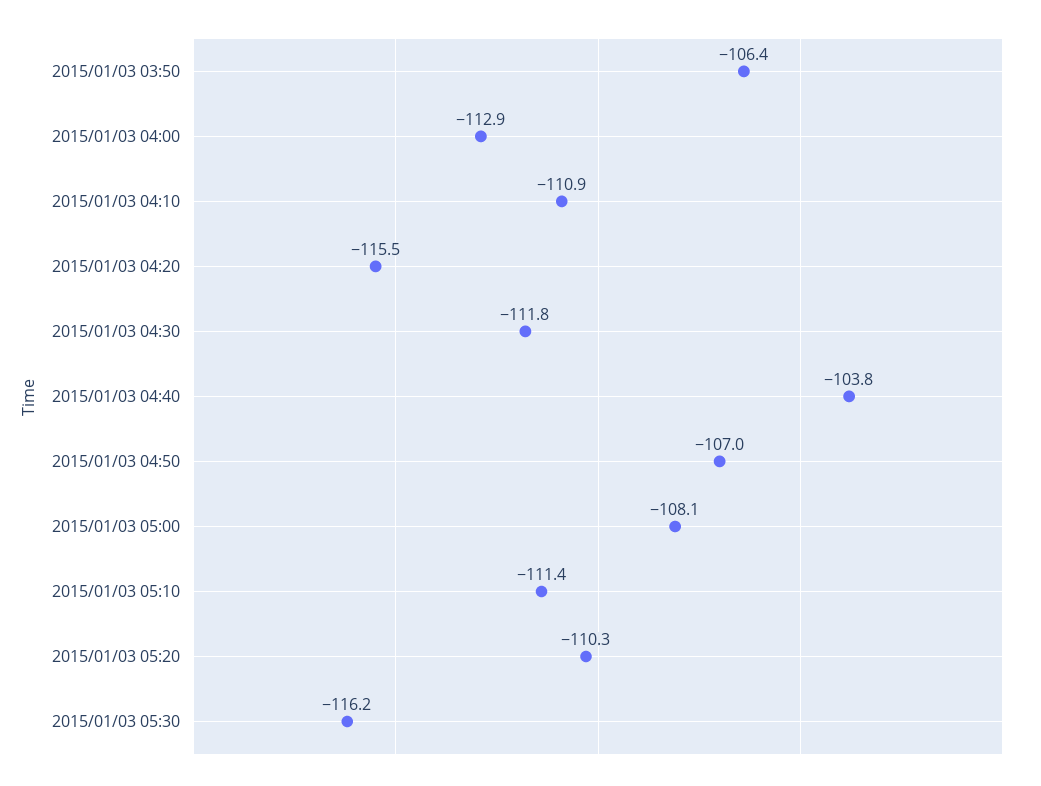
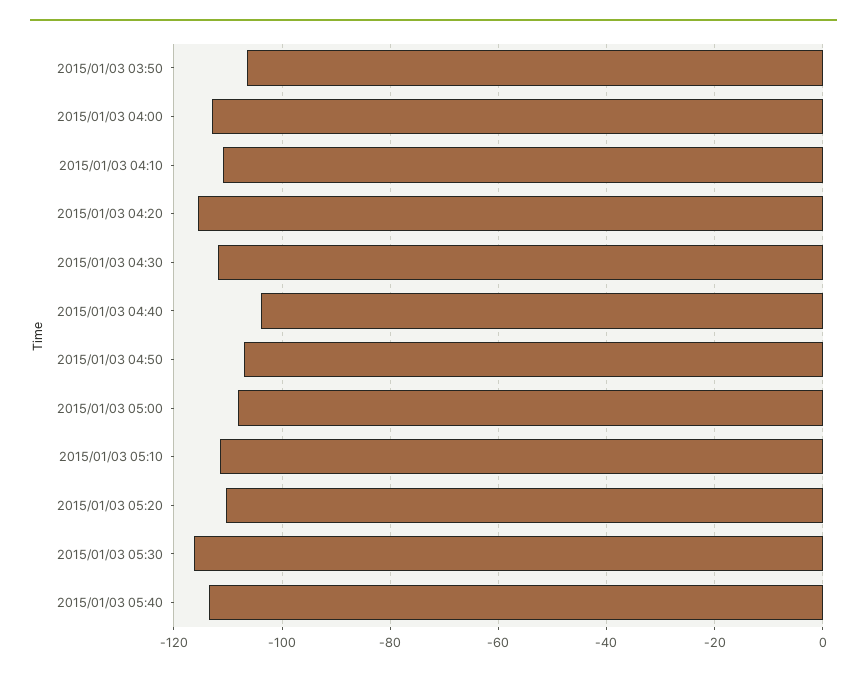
2015/01/03 05:40: none -> -114

